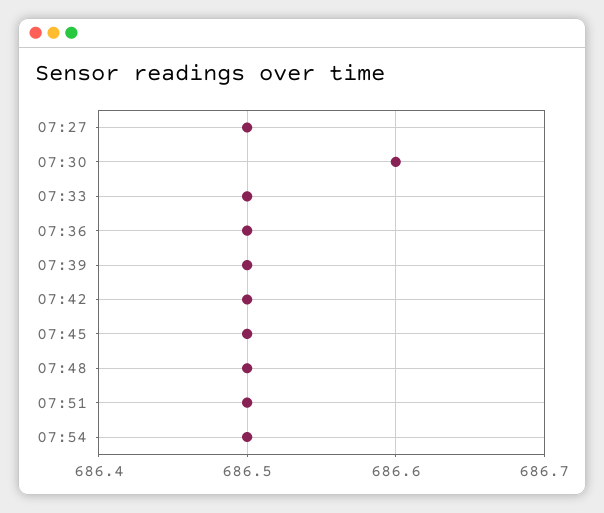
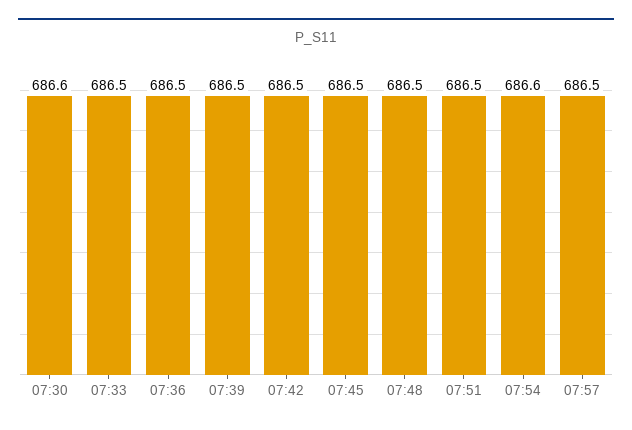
07:27: 686.5 -> none
07:54: 686.5 -> 686.6
07:57: none -> 686.5

